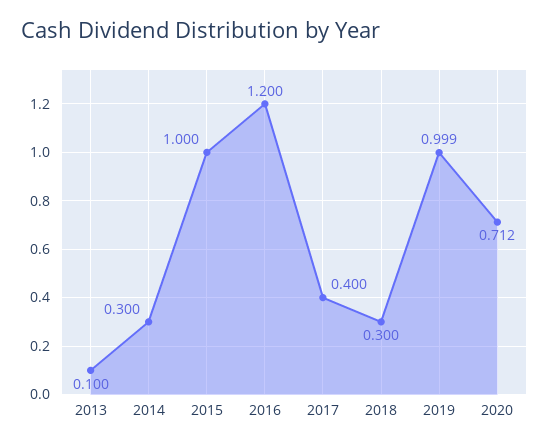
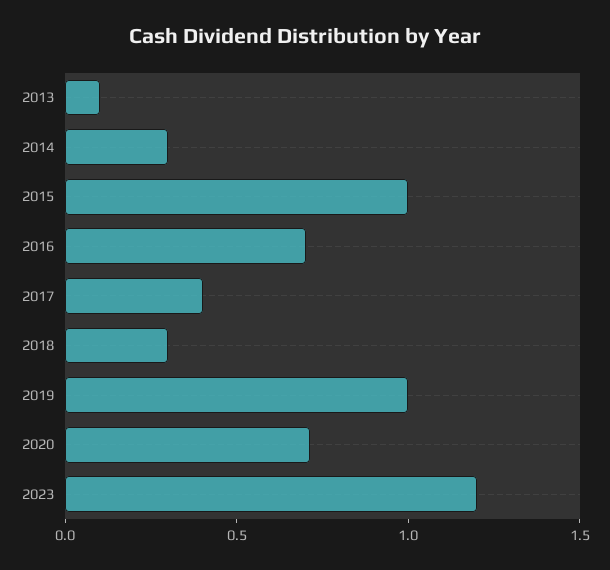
2016: 1.2 -> 0.7
2023: none -> 1.2

